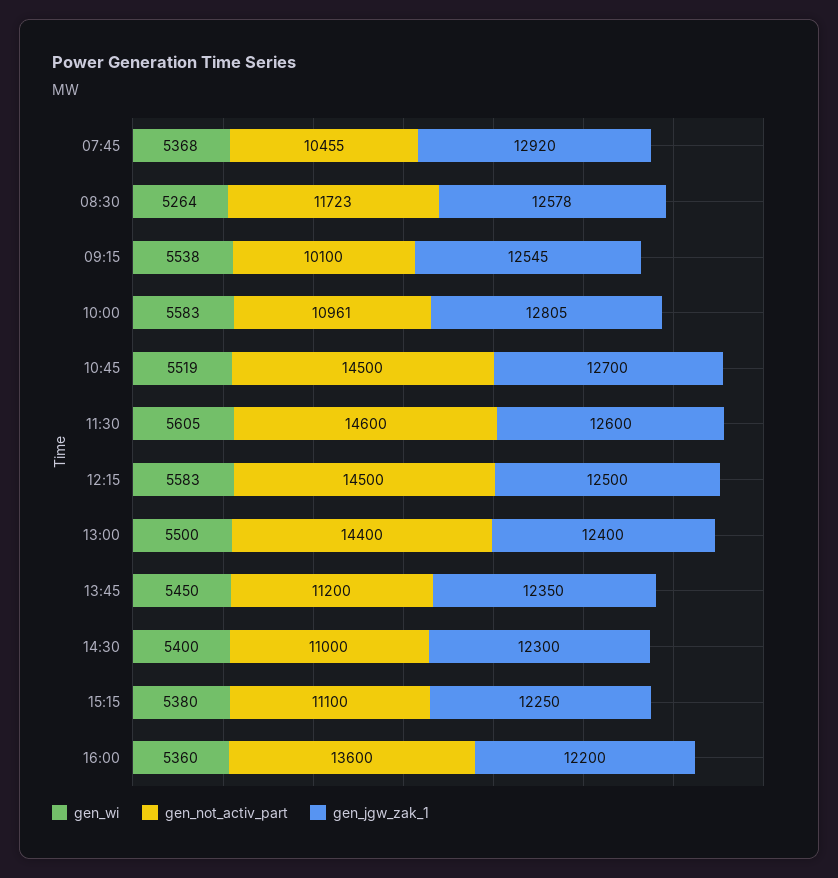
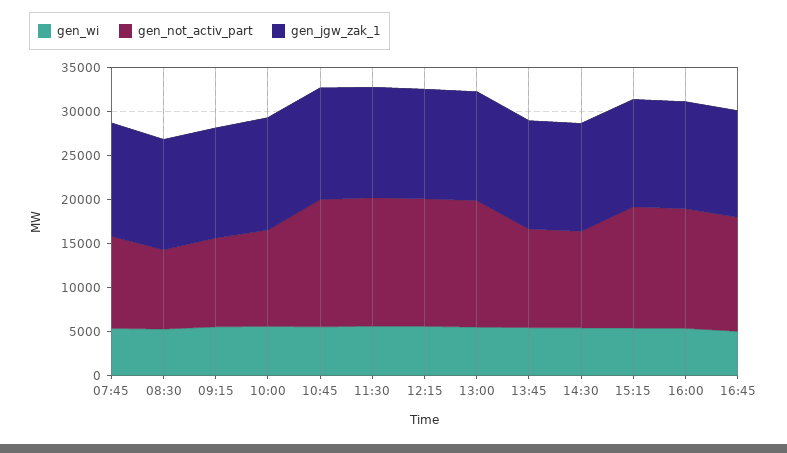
gen_not_activ_part, 08:30: 11723 -> 9000
gen_not_activ_part, 15:15: 11100 -> 14000
gen_wi, 16:45: none -> 5000
gen_not_activ_part, 16:45: none -> 13000
gen_jgw_zak_1, 16:45: none -> 12000

